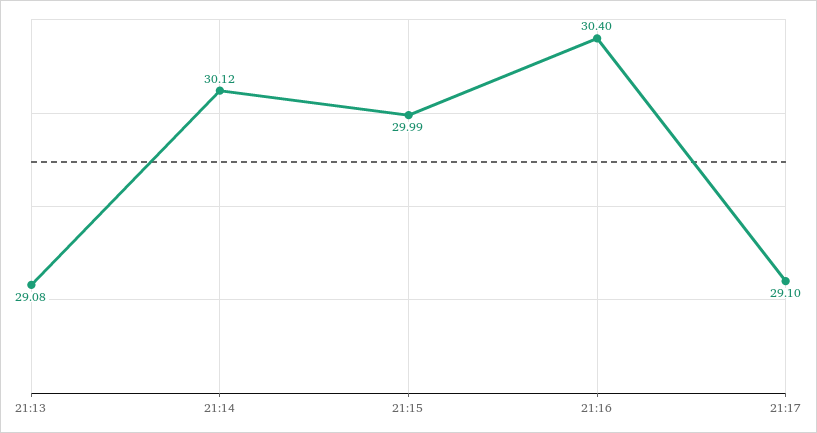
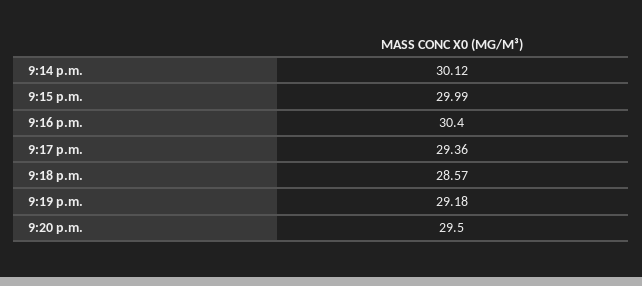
21:13: 29.08 -> none
21:17: 29.1 -> 29.36
9:18 p.m.: none -> 28.57
9:19 p.m.: none -> 29.18
9:20 p.m.: none -> 29.5

